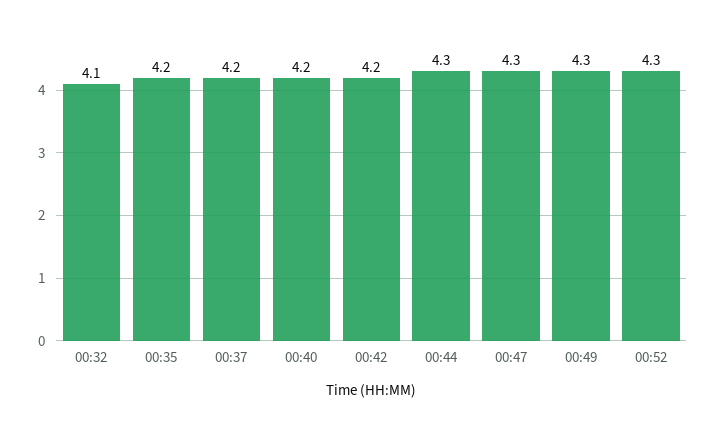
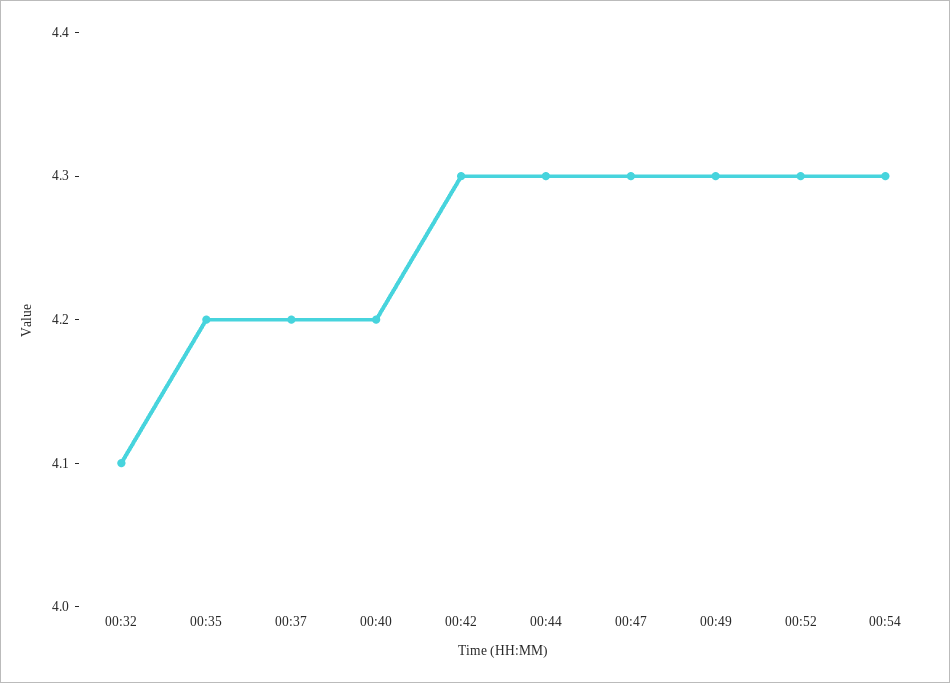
00:42: 4.2 -> 4.3
00:54: none -> 4.3

